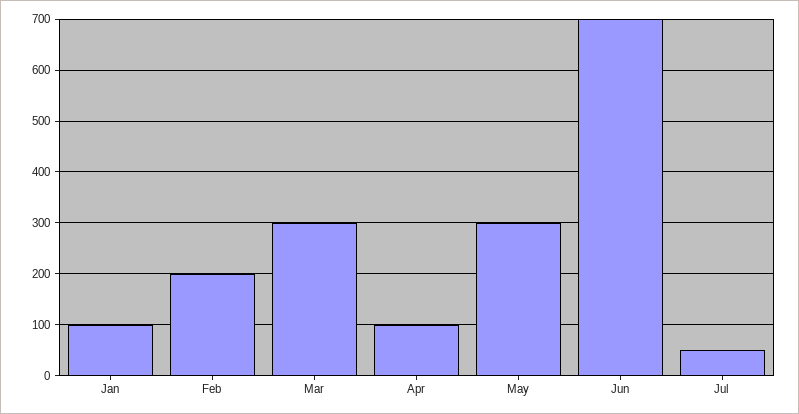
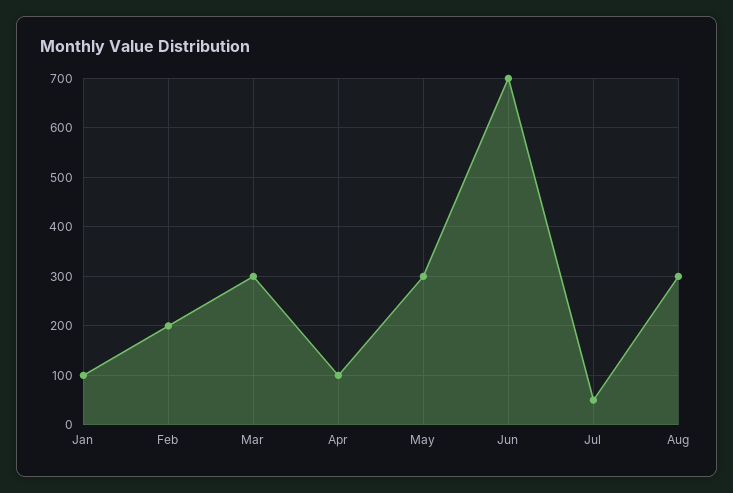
Aug: none -> 300

